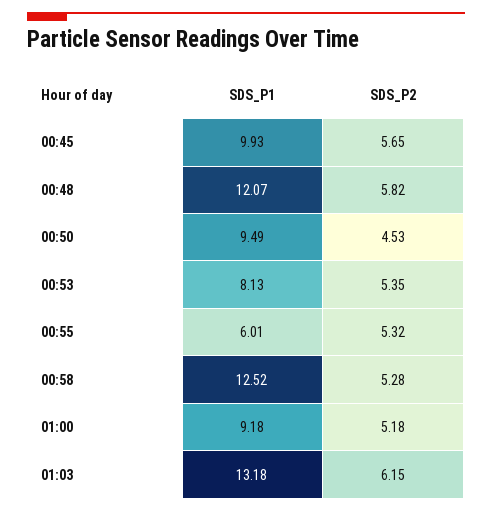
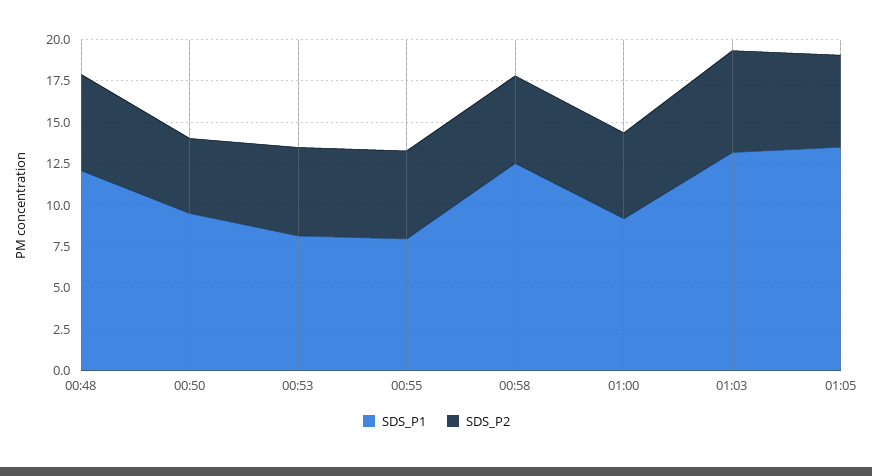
SDS_P1, 00:45: 9.93 -> none
SDS_P2, 00:45: 5.65 -> none
SDS_P1, 00:55: 6.01 -> 8
SDS_P1, 01:05: none -> 13.5
SDS_P2, 01:05: none -> 5.5

